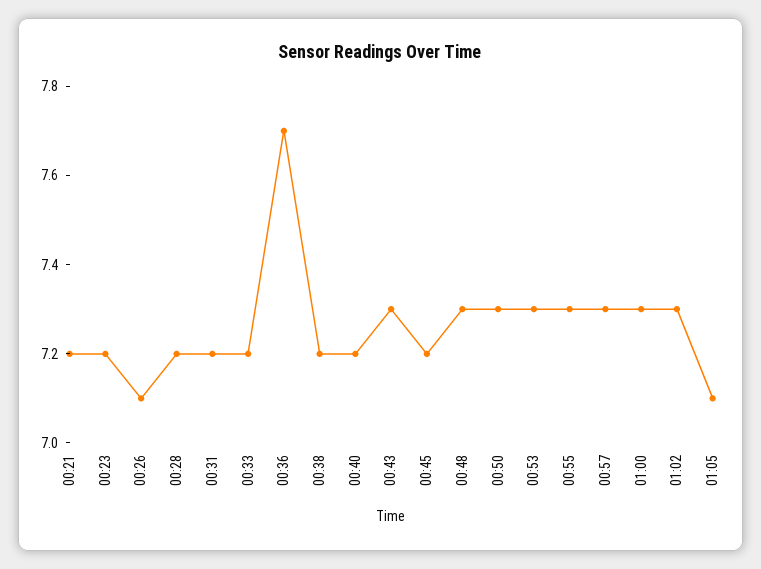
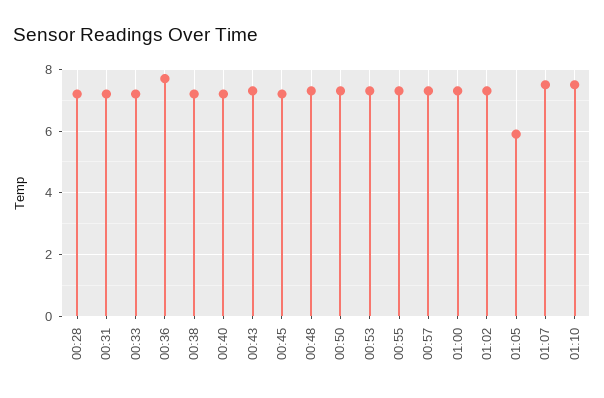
00:21: 7.2 -> none
00:23: 7.2 -> none
00:26: 7.1 -> none
01:05: 7.1 -> 6
01:07: none -> 7.5
01:10: none -> 7.5

